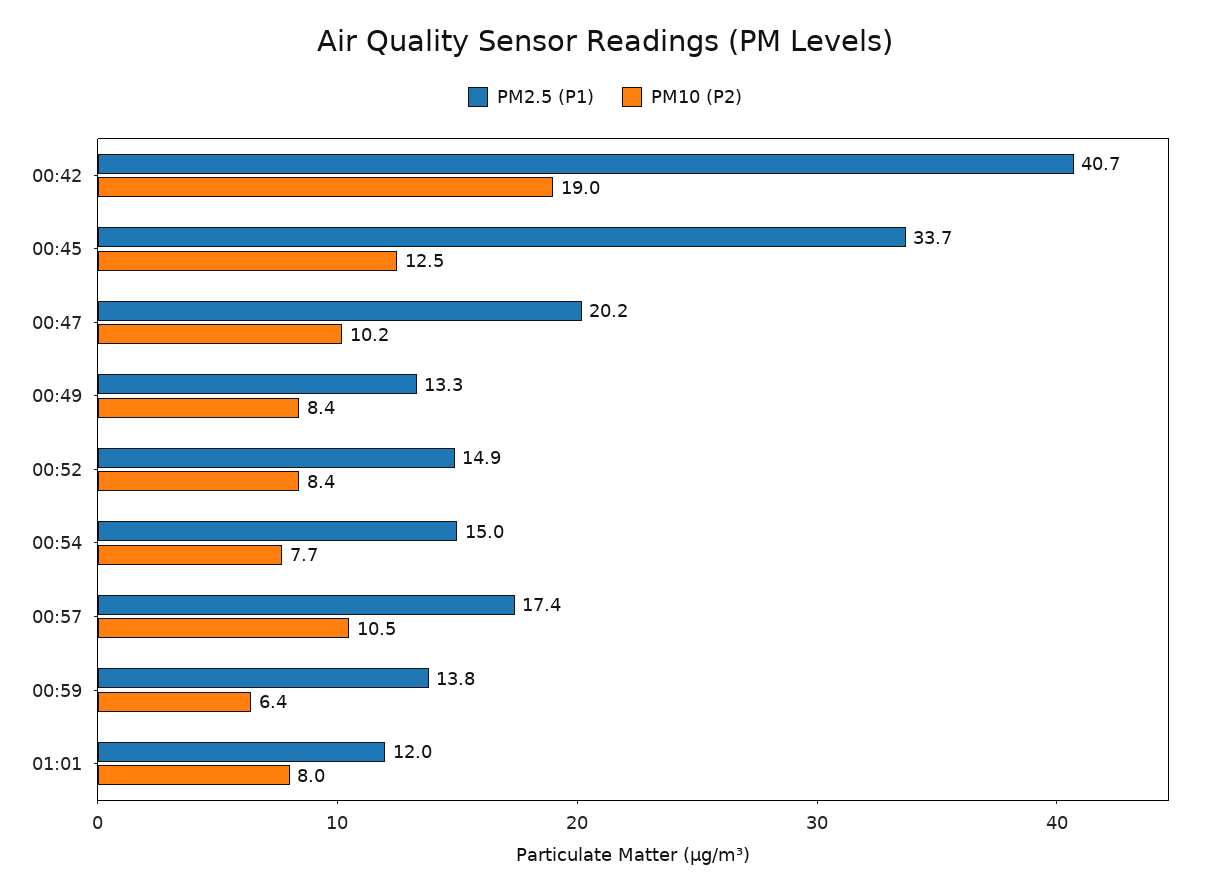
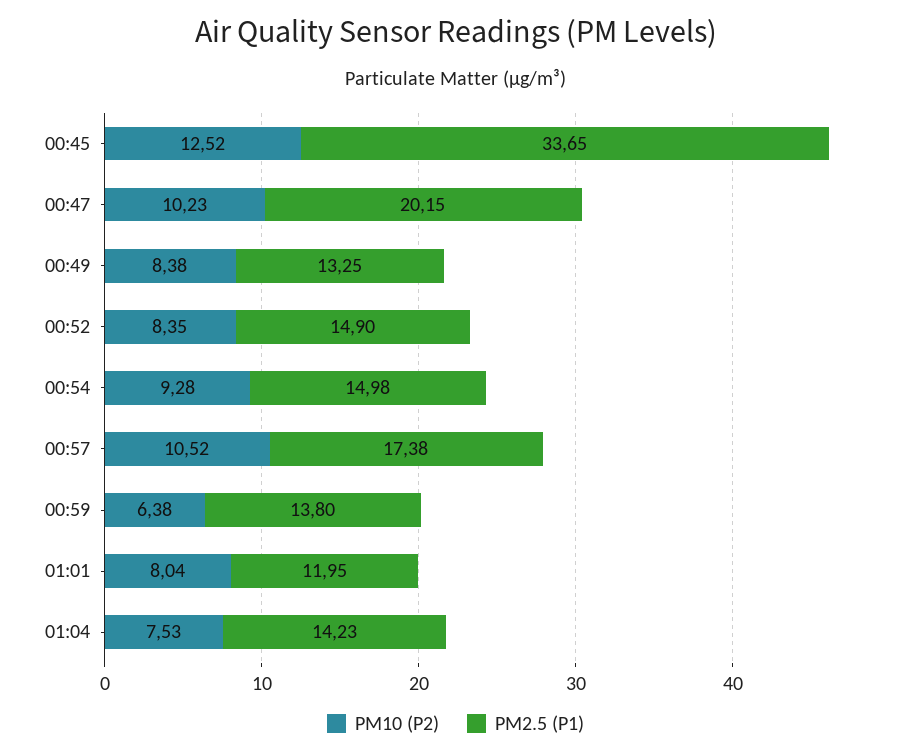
PM2.5 (P1), 00:42: 40.7 -> none
PM10 (P2), 00:42: 19 -> none
PM10 (P2), 00:54: 7.7 -> 9.28
PM10 (P2), 01:04: none -> 7.53
PM2.5 (P1), 01:04: none -> 14.23

